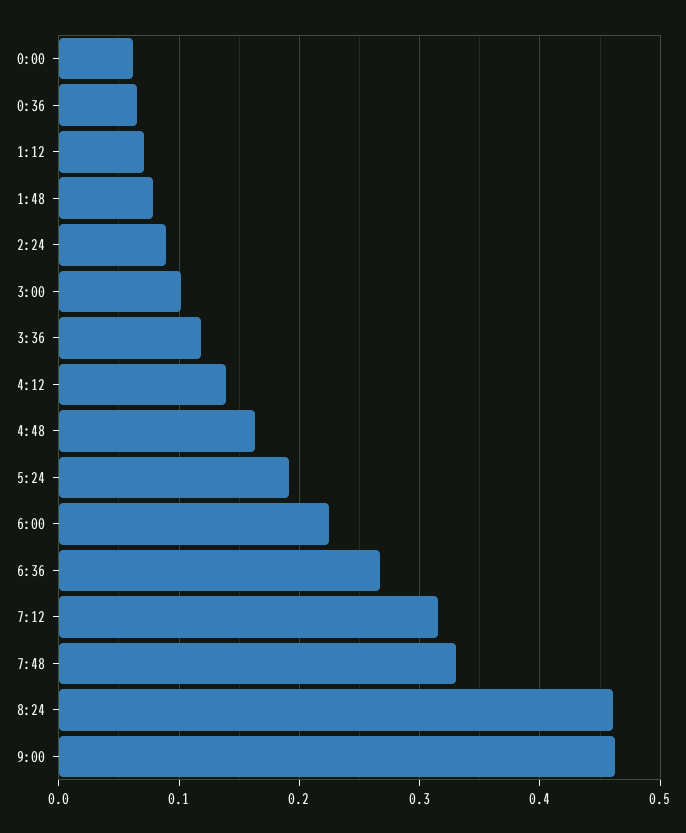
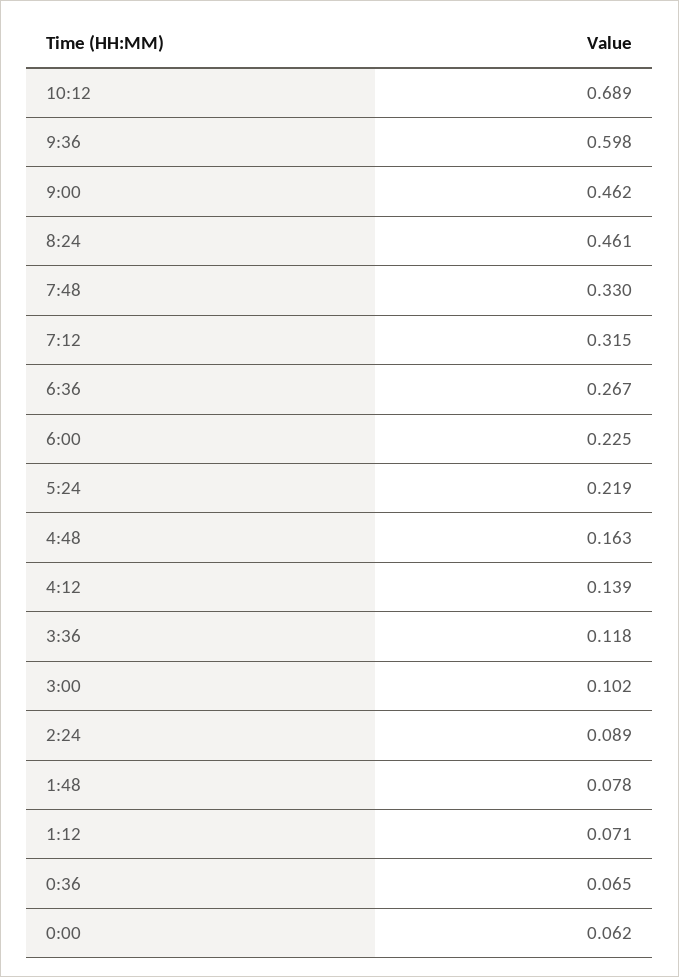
5:24: 0.19 -> 0.219
10:12: none -> 0.689
9:36: none -> 0.598

